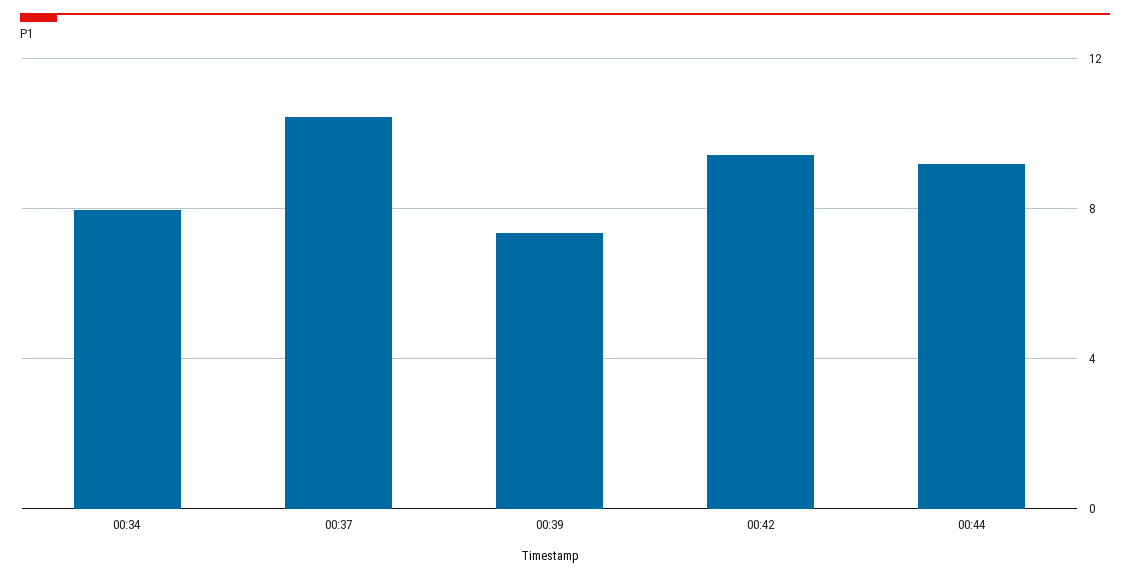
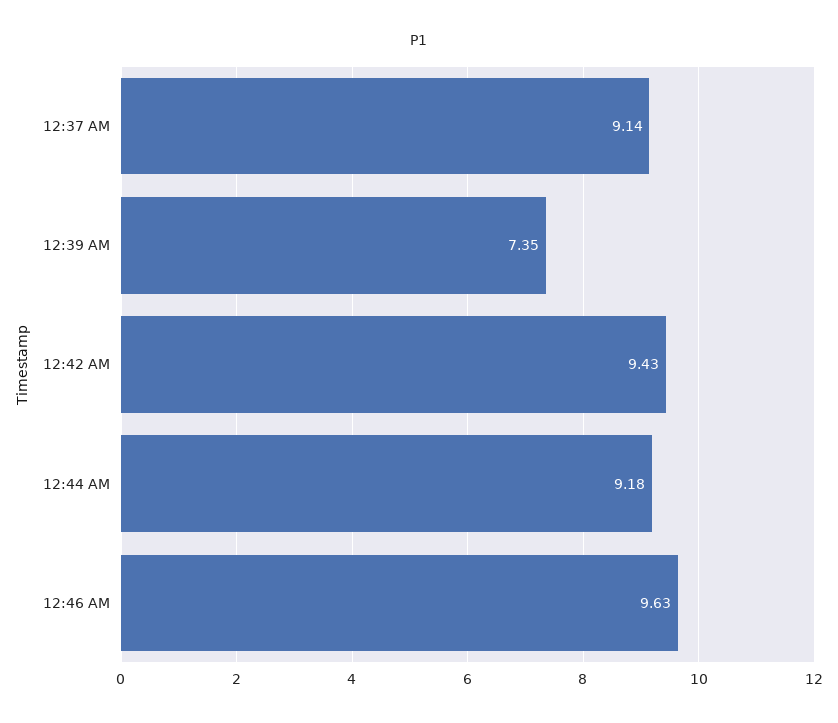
00:34: 8 -> none
00:37: 10.5 -> 9.14
12:46 AM: none -> 9.63

